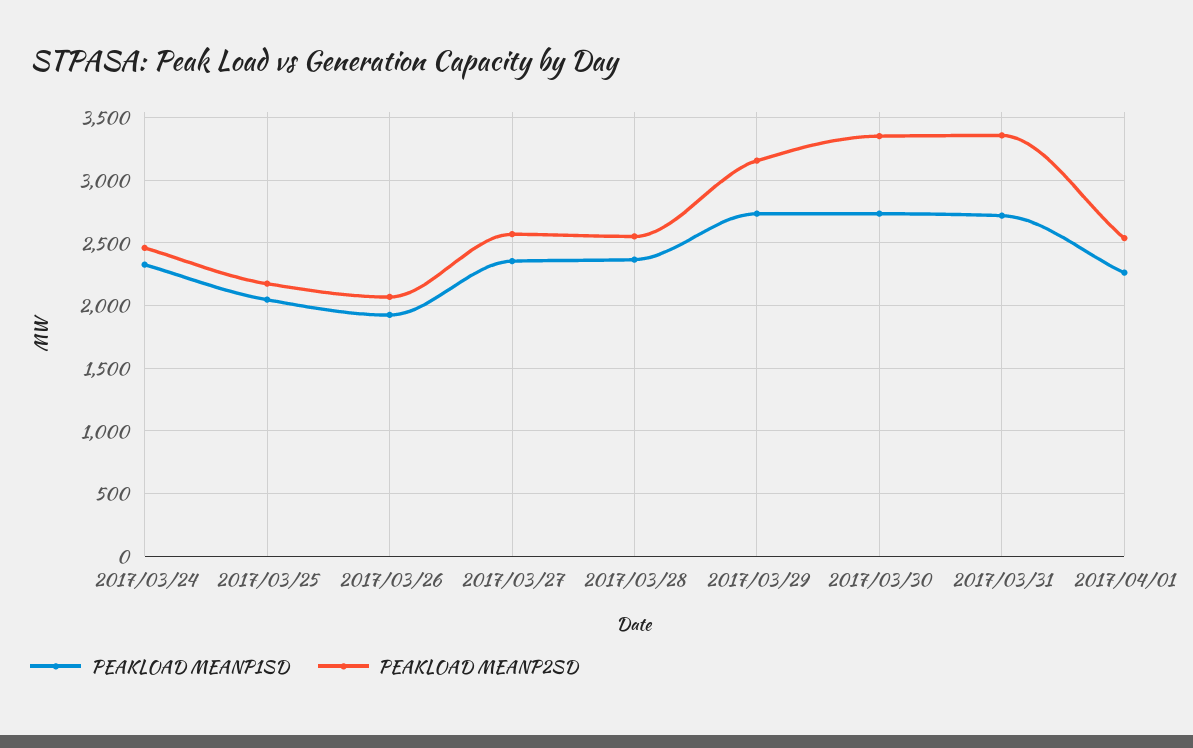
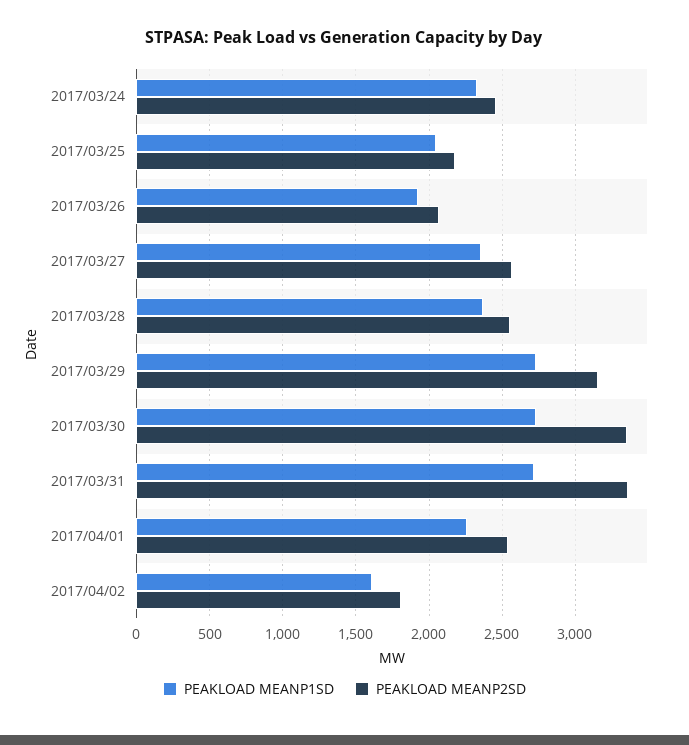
PEAKLOAD MEANP1SD, 2017/04/02: none -> 1600
PEAKLOAD MEANP2SD, 2017/04/02: none -> 1800

